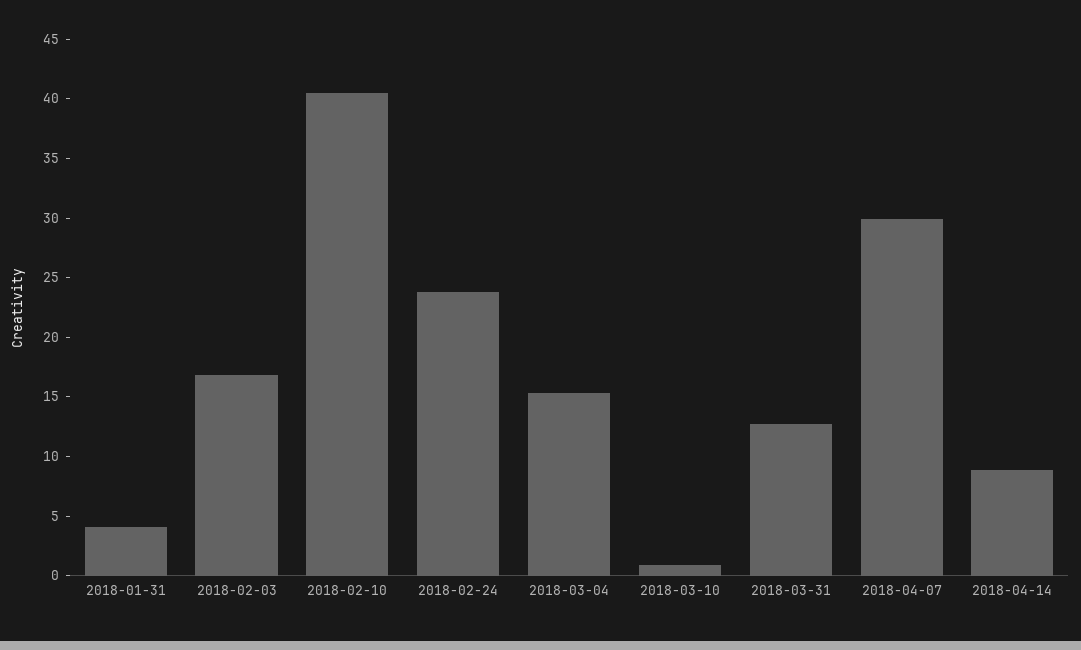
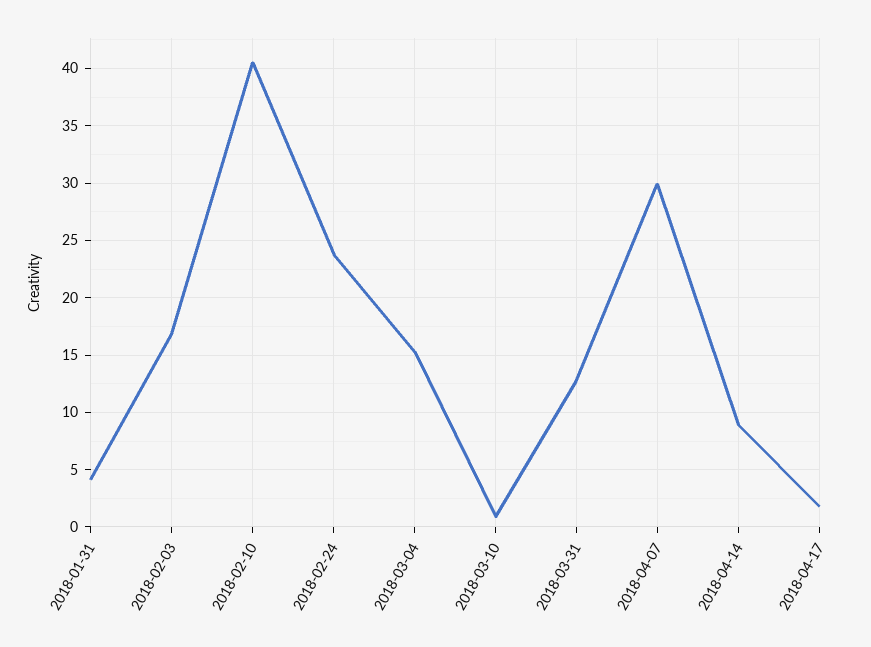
2018-04-17: none -> 2

